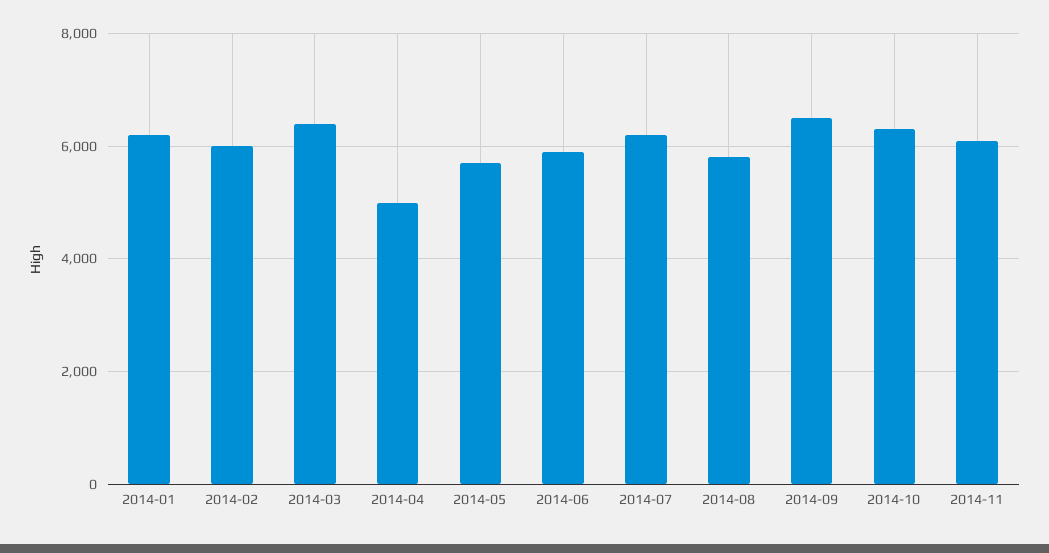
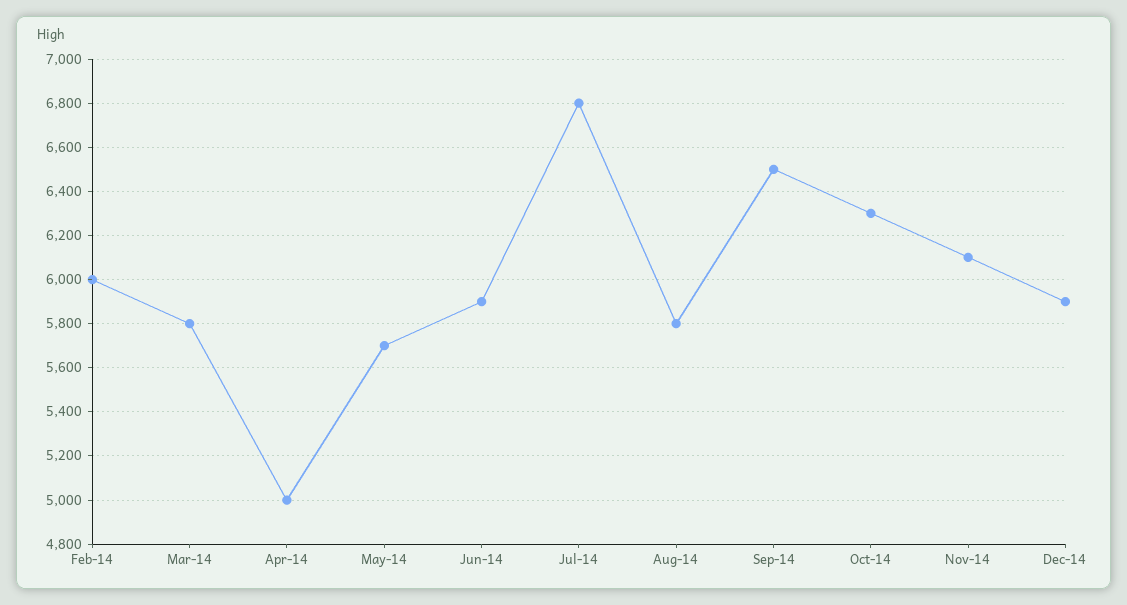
2014-01: 6200 -> none
2014-03: 6400 -> 5800
2014-07: 6200 -> 6800
Dec-14: none -> 5900

